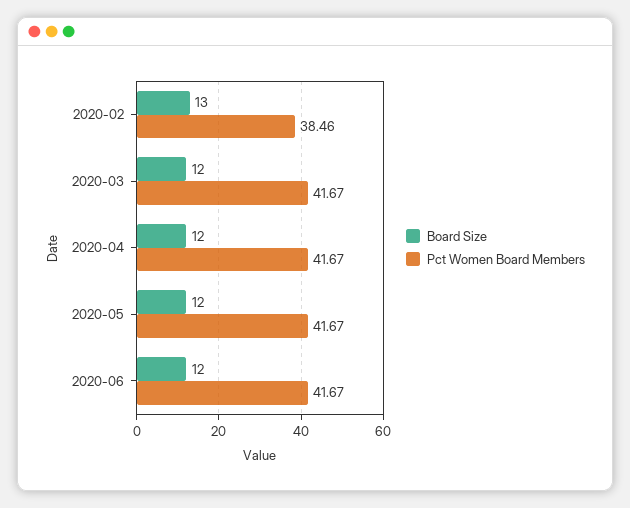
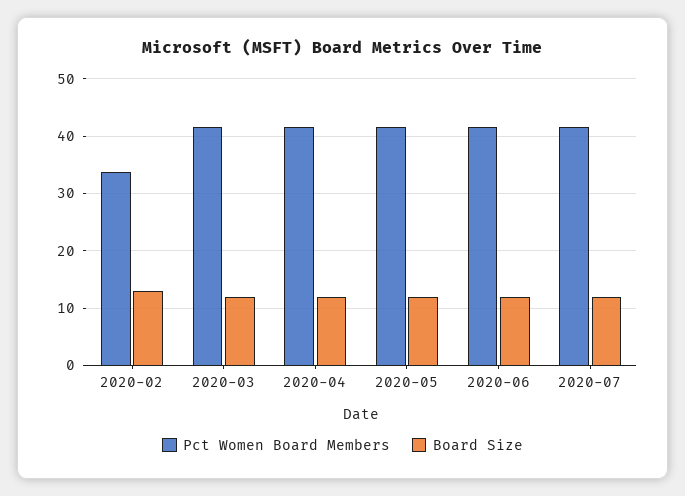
Pct Women Board Members, 2020-02: 38.46 -> 34
Pct Women Board Members, 2020-07: none -> 42
Board Size, 2020-07: none -> 12

